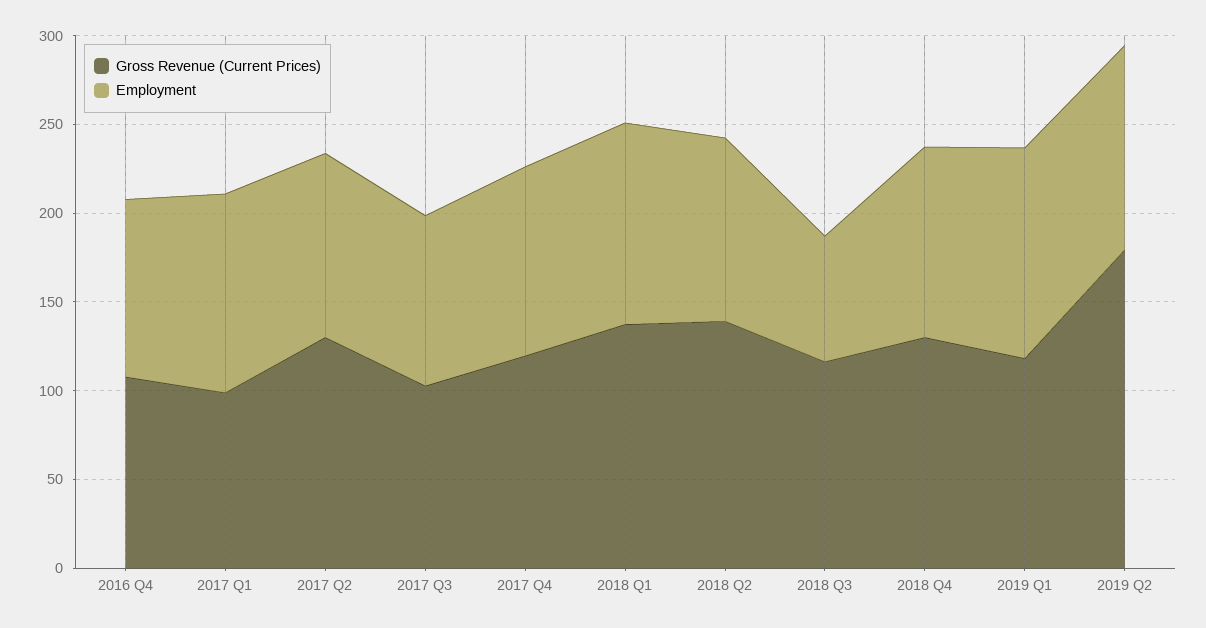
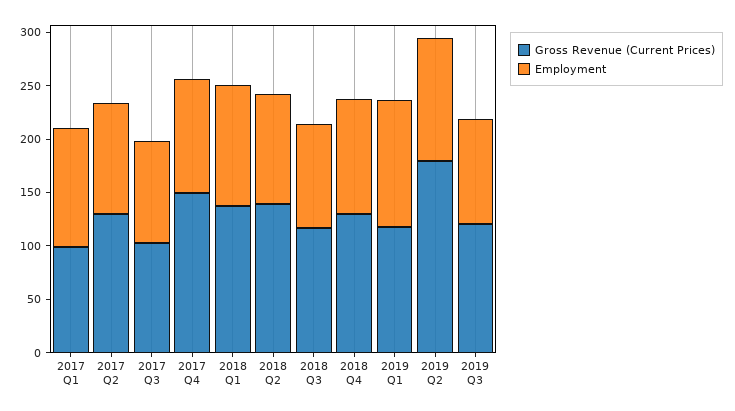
Gross Revenue (Current Prices), 2016 Q4: 110 -> none
Employment, 2016 Q4: 100 -> none
Gross Revenue (Current Prices), 2017 Q4: 120 -> 150
Employment, 2018 Q3: 70 -> 100
Gross Revenue (Current Prices), 2019 Q3: none -> 120
Employment, 2019 Q3: none -> 100

